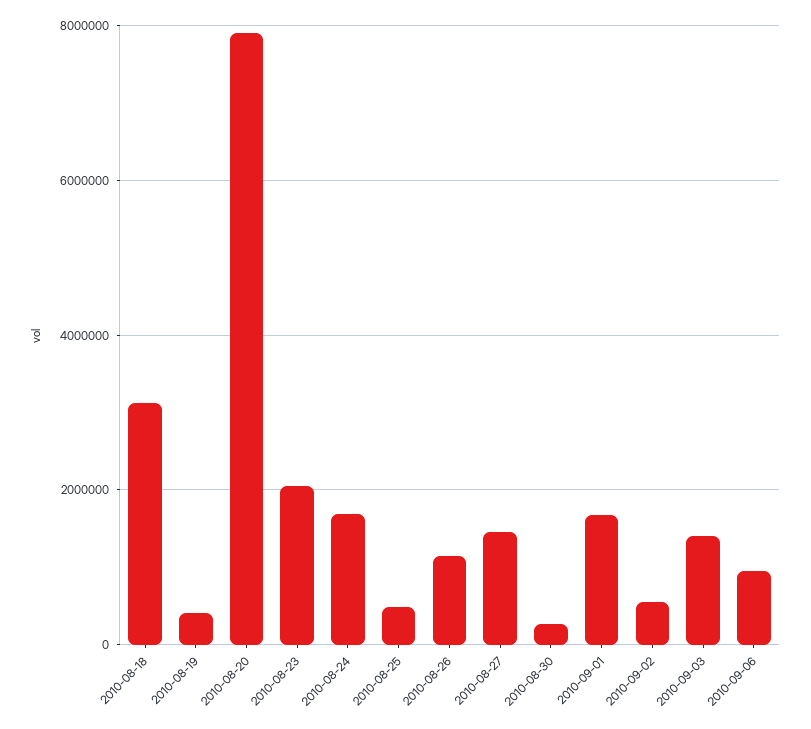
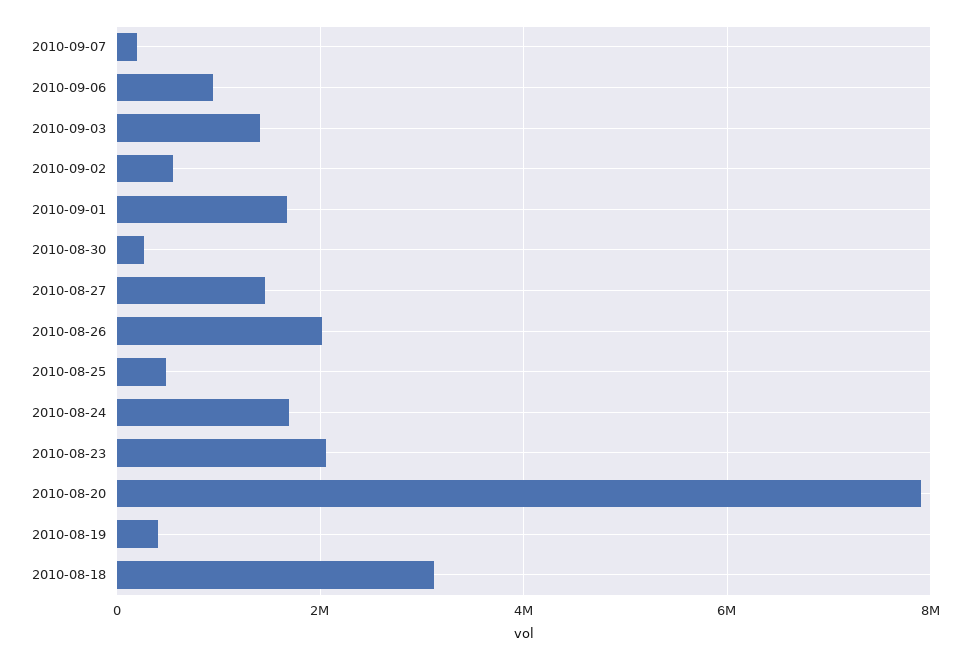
2010-08-26: 1200000 -> 2000000
2010-09-07: none -> 200000

